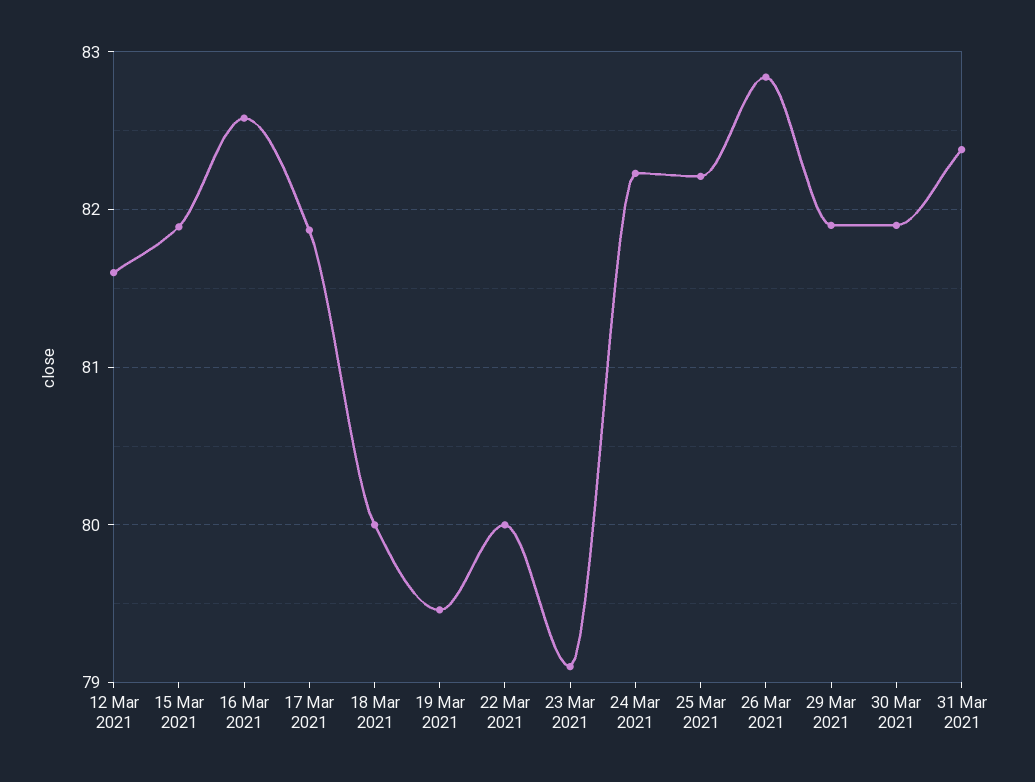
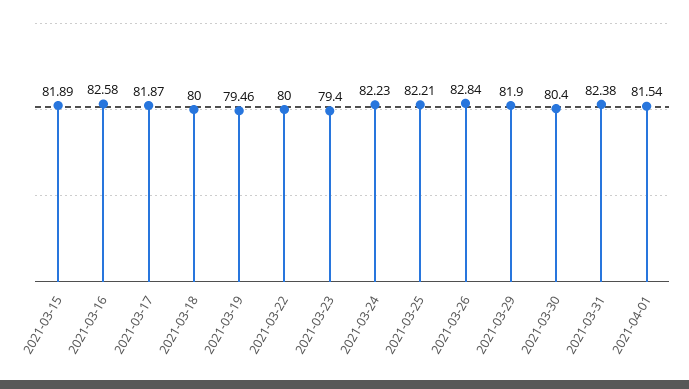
12 Mar 2021: 81.6 -> none
23 Mar 2021: 79.1 -> 79.4
30 Mar 2021: 81.9 -> 80.4
2021-04-01: none -> 81.54

